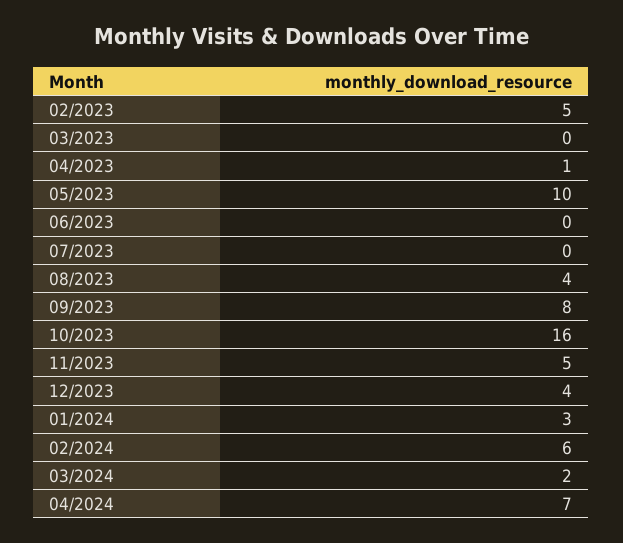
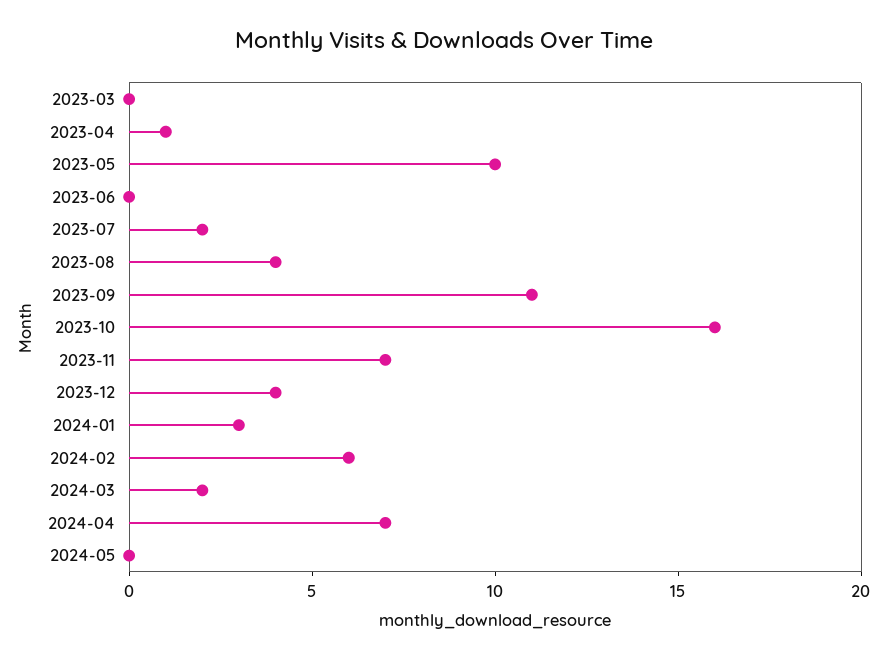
02/2023: 5 -> none
07/2023: 0 -> 2
09/2023: 8 -> 11
11/2023: 5 -> 7
2024-05: none -> 0

